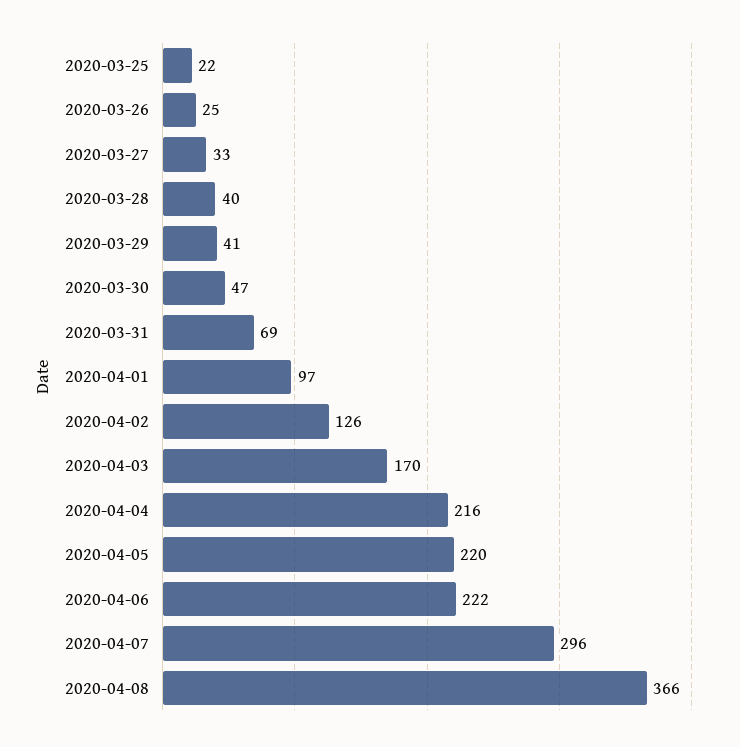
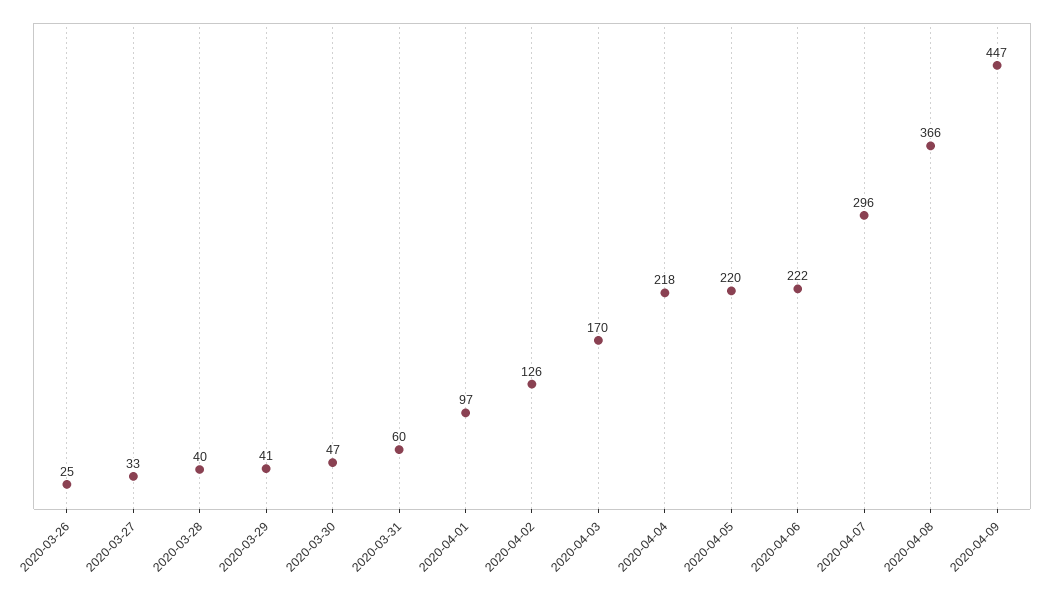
2020-03-25: 22 -> none
2020-03-31: 69 -> 60
2020-04-04: 216 -> 218
2020-04-09: none -> 447

